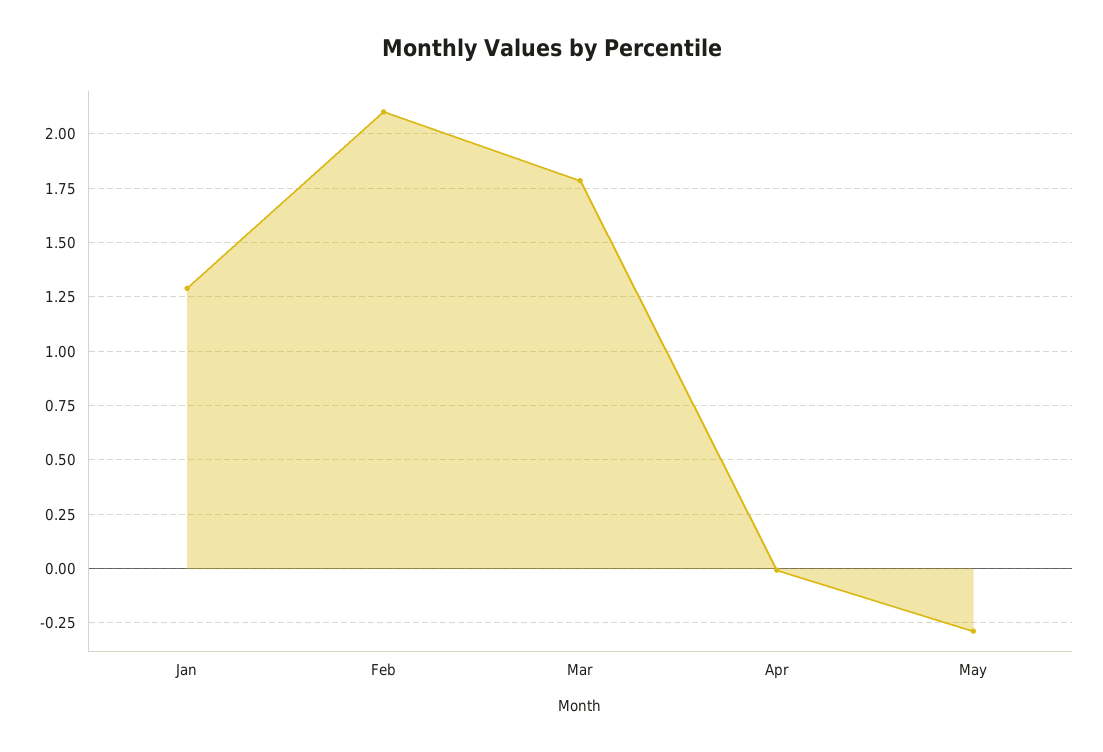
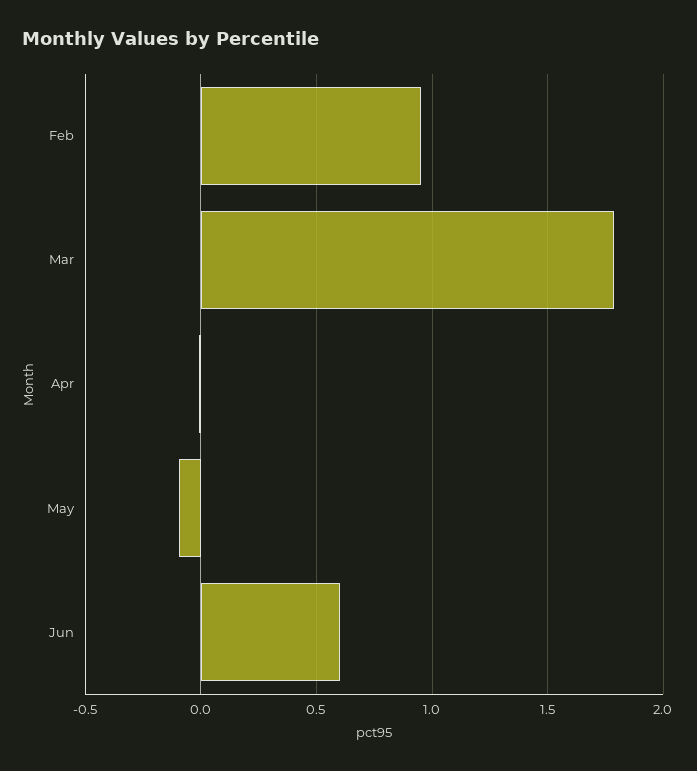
Jan: 1.3 -> none
Feb: 2.1 -> 0.95
May: -0.3 -> -0.1
Jun: none -> 0.6

